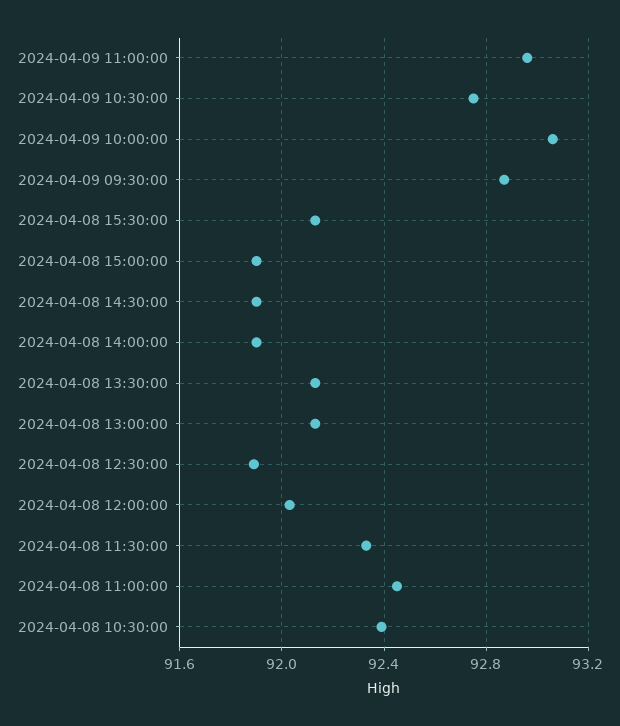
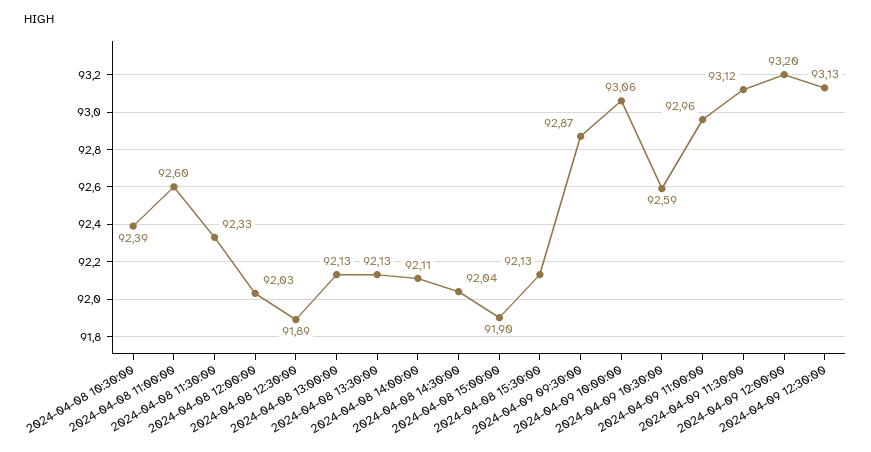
2024-04-09 10:30:00: 92.75 -> 92.59
2024-04-08 14:30:00: 91.9 -> 92.04
2024-04-08 14:00:00: 91.9 -> 92.11
2024-04-08 11:00:00: 92.45 -> 92.6
2024-04-09 11:30:00: none -> 93.12
2024-04-09 12:00:00: none -> 93.2
2024-04-09 12:30:00: none -> 93.13

